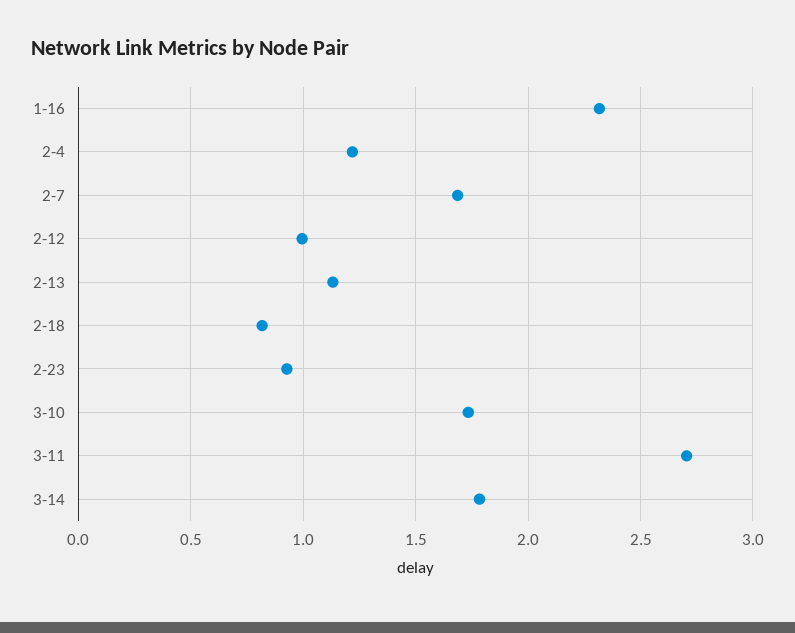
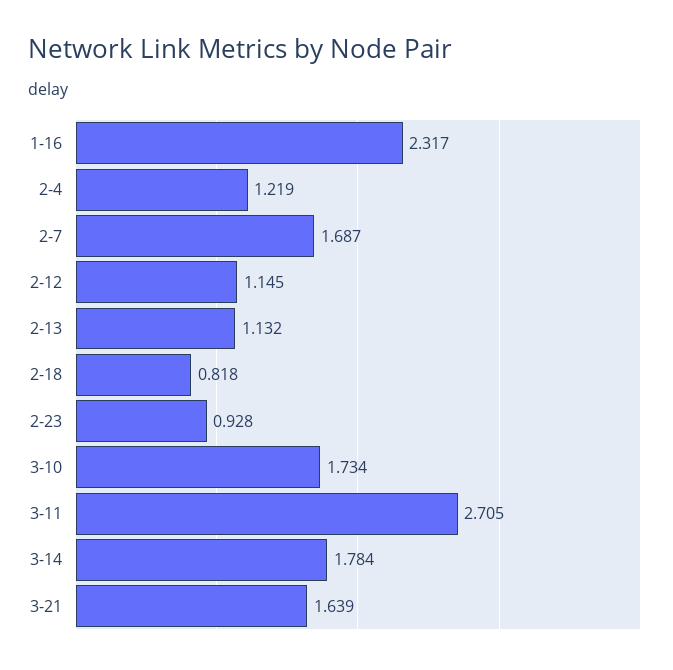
2-12: 1 -> 1.145
3-21: none -> 1.639

